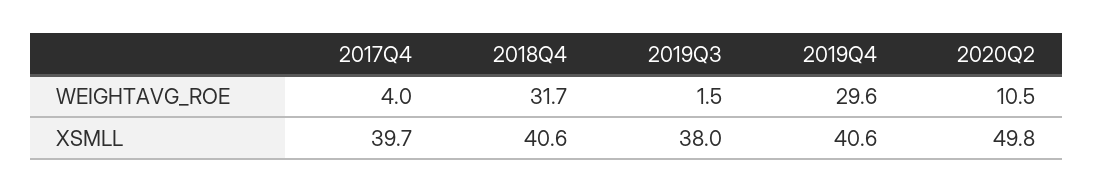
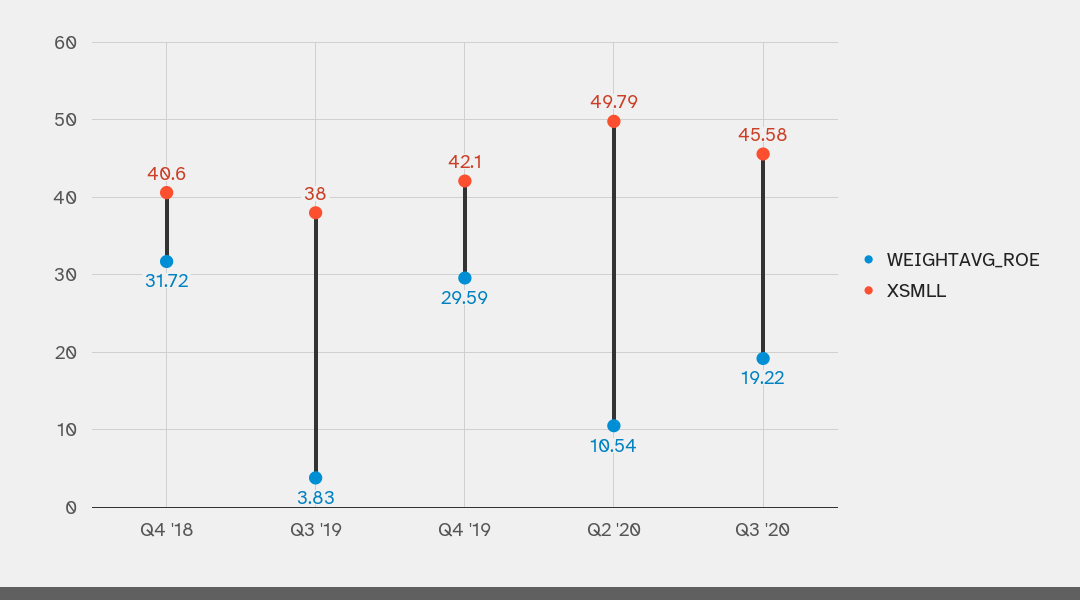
WEIGHTAVG_ROE, 2017Q4: 4 -> none
WEIGHTAVG_ROE, 2019Q3: 1.5 -> 3.83
XSMLL, 2017Q4: 39.7 -> none
XSMLL, 2019Q4: 40.6 -> 42.1
WEIGHTAVG_ROE, Q3 '20: none -> 19.22
XSMLL, Q3 '20: none -> 45.58

